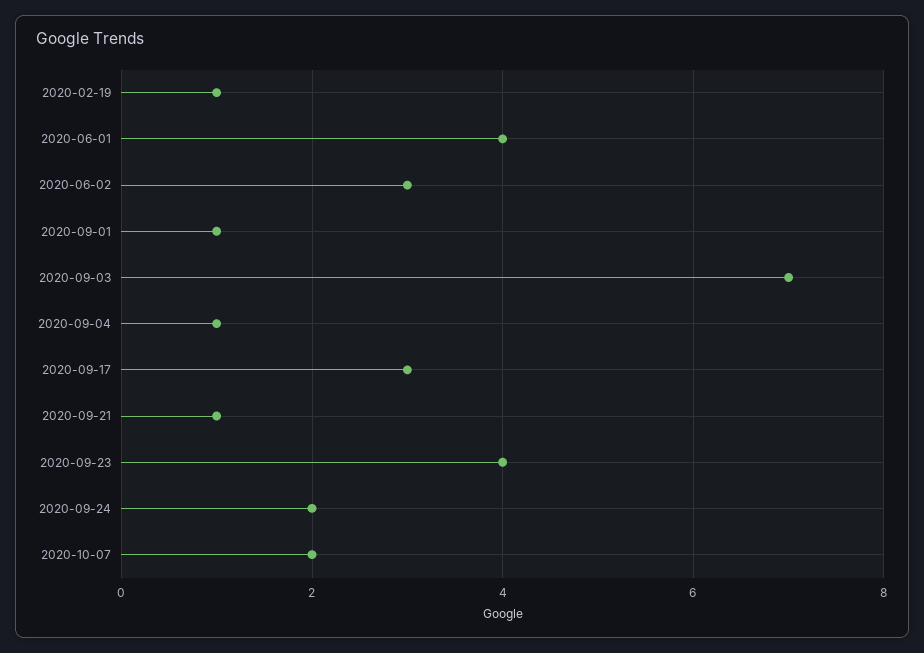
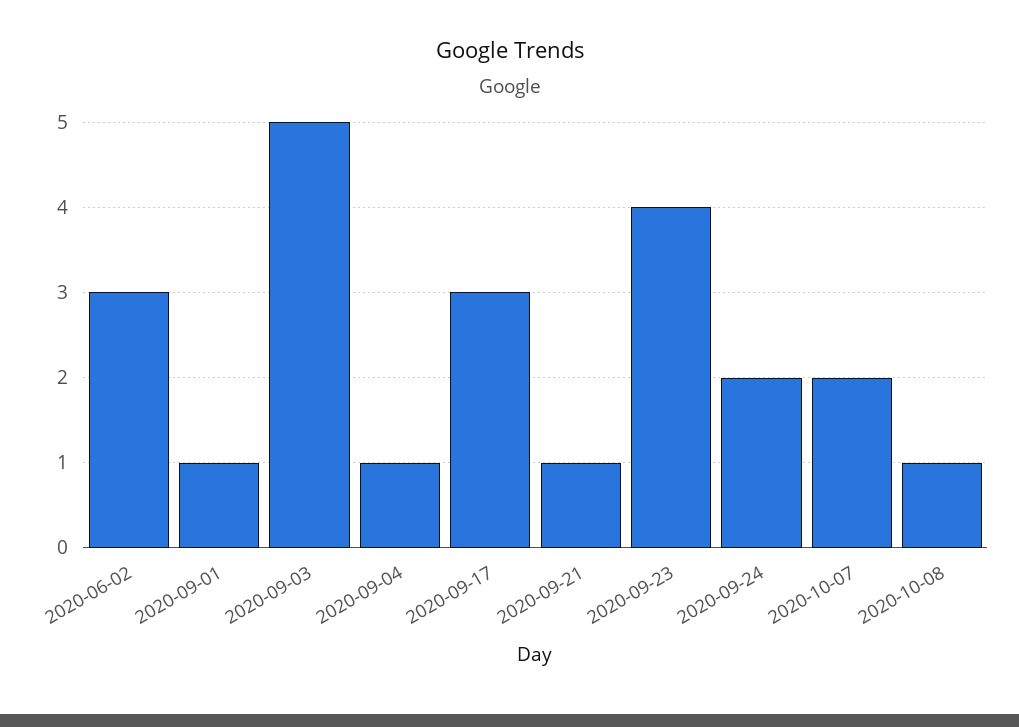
2020-02-19: 1 -> none
2020-06-01: 4 -> none
2020-09-03: 7 -> 5
2020-10-08: none -> 1

